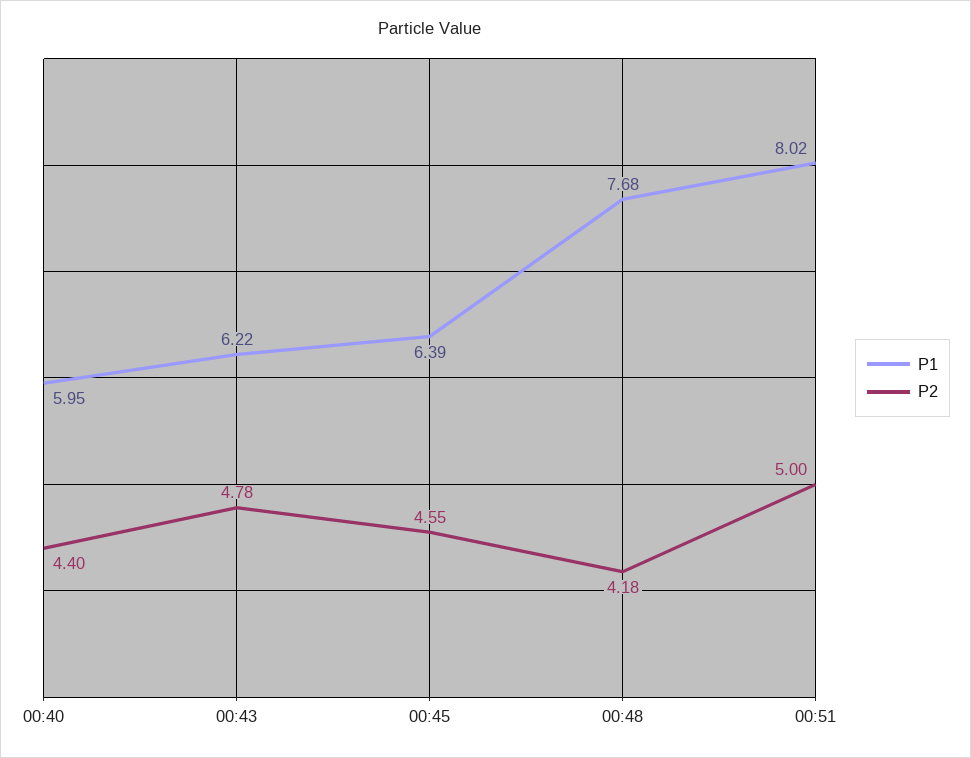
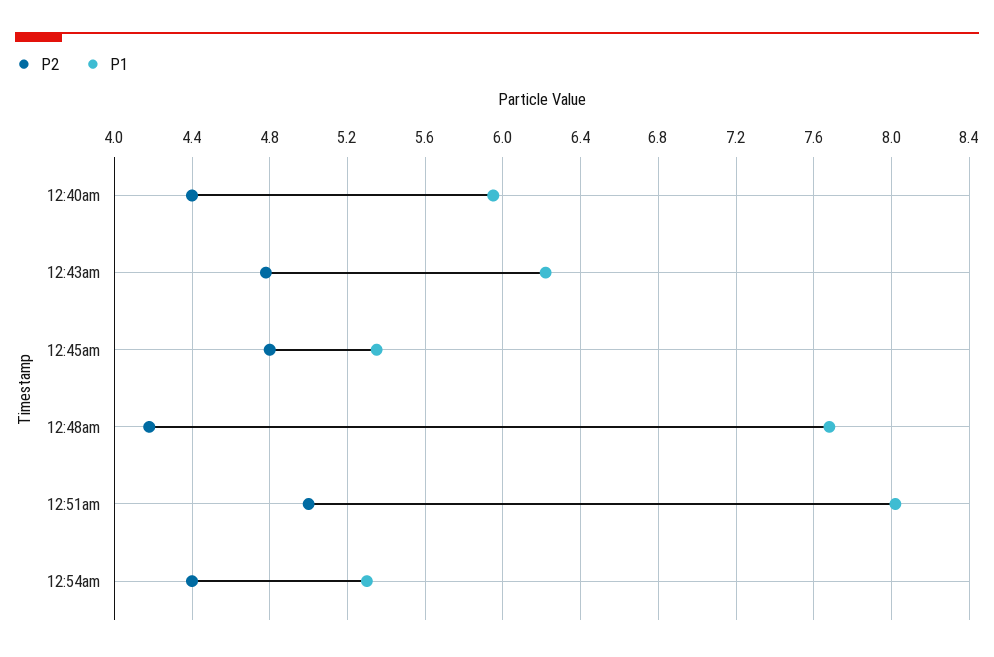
P1, 00:45: 6.39 -> 5.35
P2, 00:45: 4.55 -> 4.8
P2, 12:54am: none -> 4.4
P1, 12:54am: none -> 5.3

